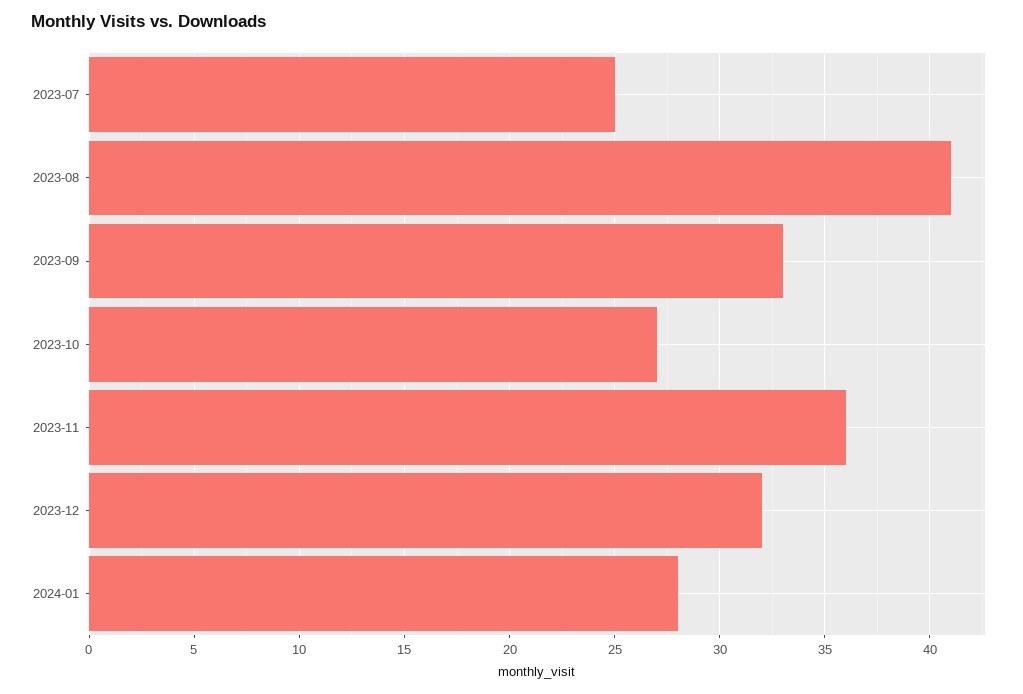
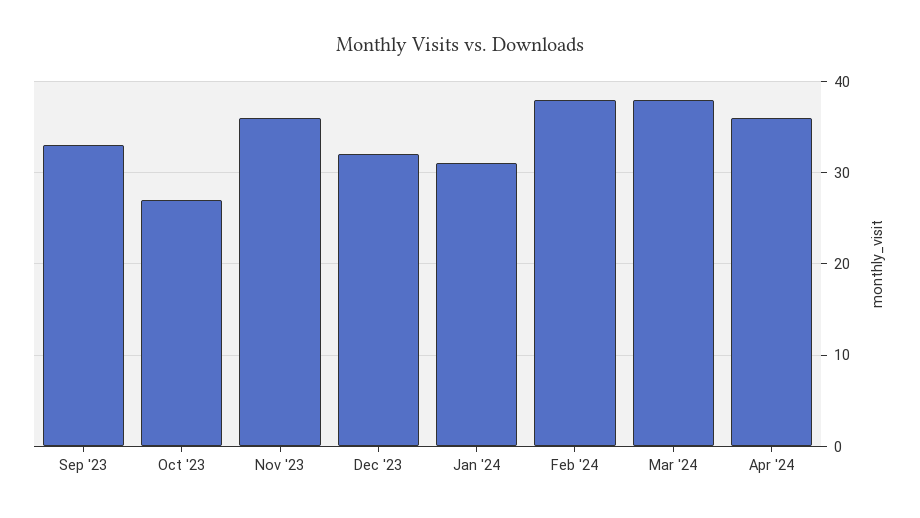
2023-07: 25 -> none
2023-08: 41 -> none
2024-01: 28 -> 31
Feb '24: none -> 38
Mar '24: none -> 38
Apr '24: none -> 36

